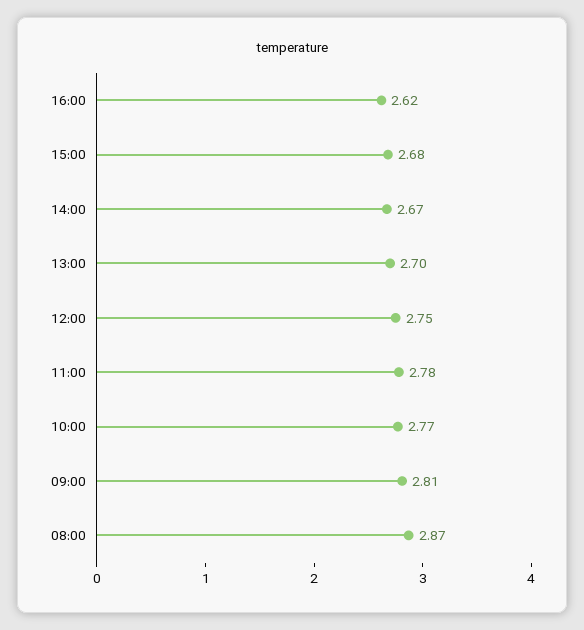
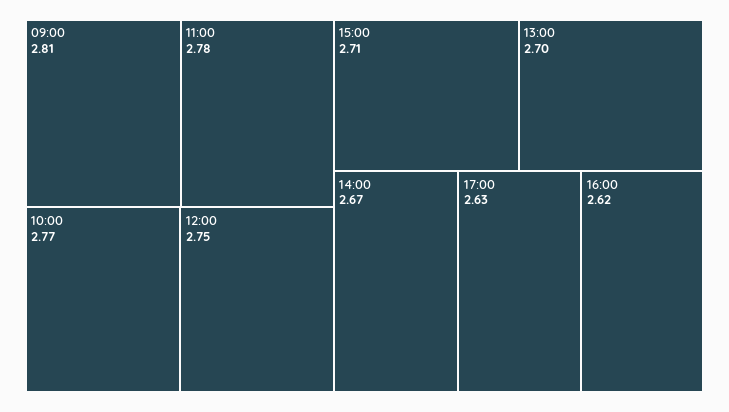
15:00: 2.68 -> 2.71
08:00: 2.87 -> none
17:00: none -> 2.63

